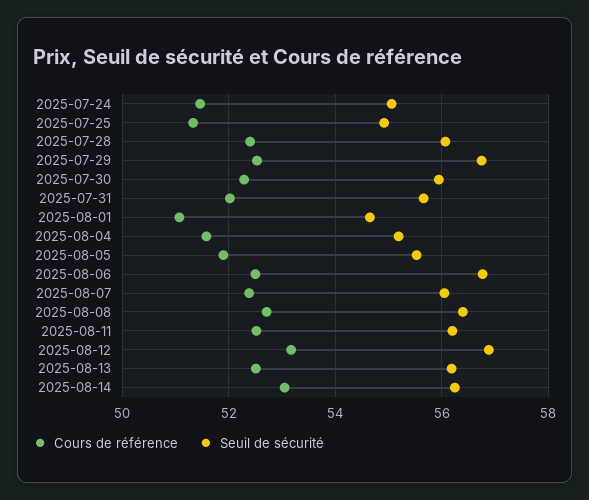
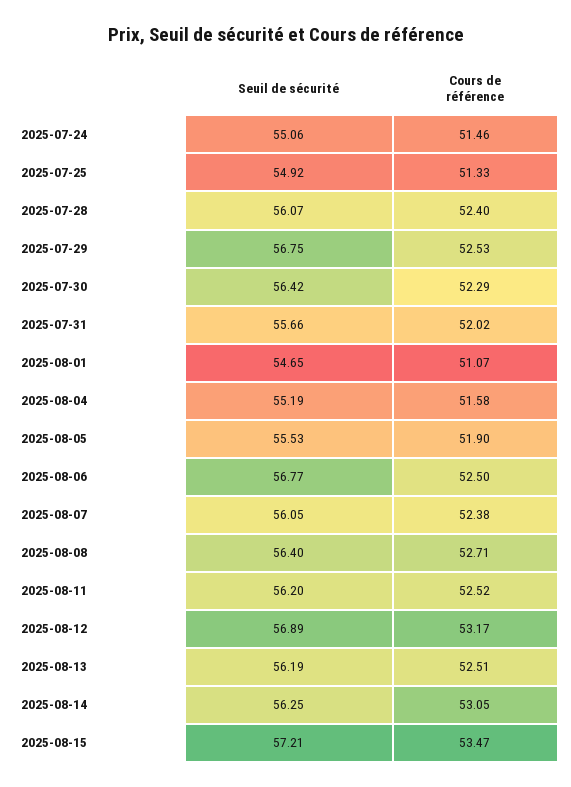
Seuil de sécurité, 2025-07-30: 56 -> 56.42
Seuil de sécurité, 2025-08-15: none -> 57.21
Cours de référence, 2025-08-15: none -> 53.47

